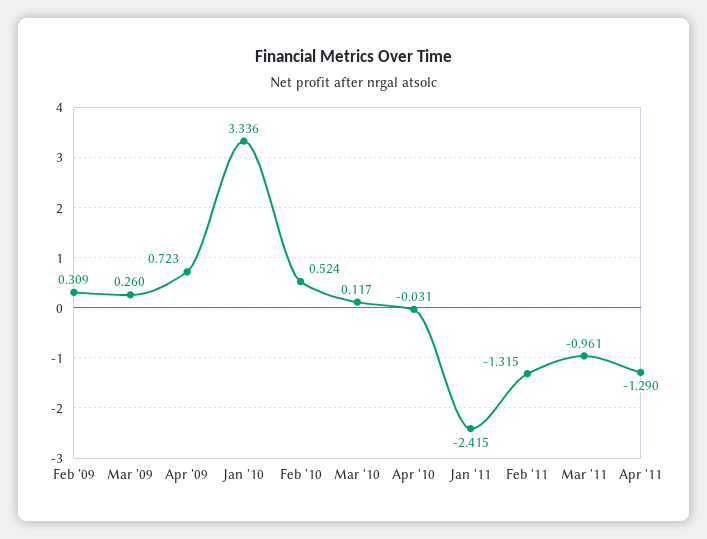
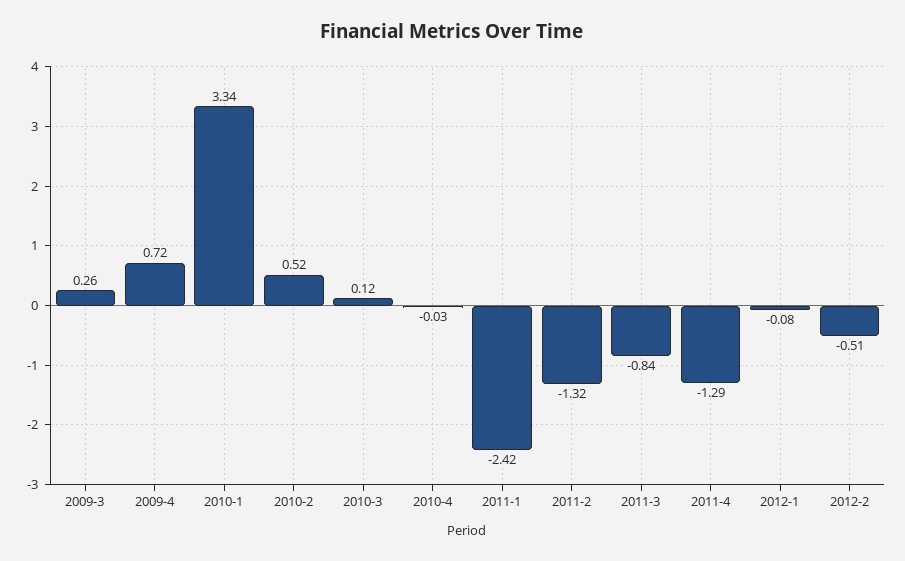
Feb '09: 0.309 -> none
Mar '11: -0.961 -> -0.84
2012-1: none -> -0.08
2012-2: none -> -0.51

